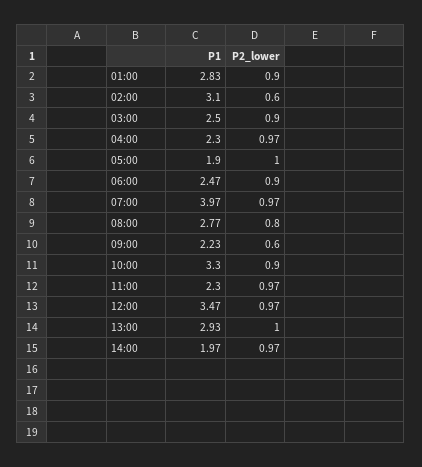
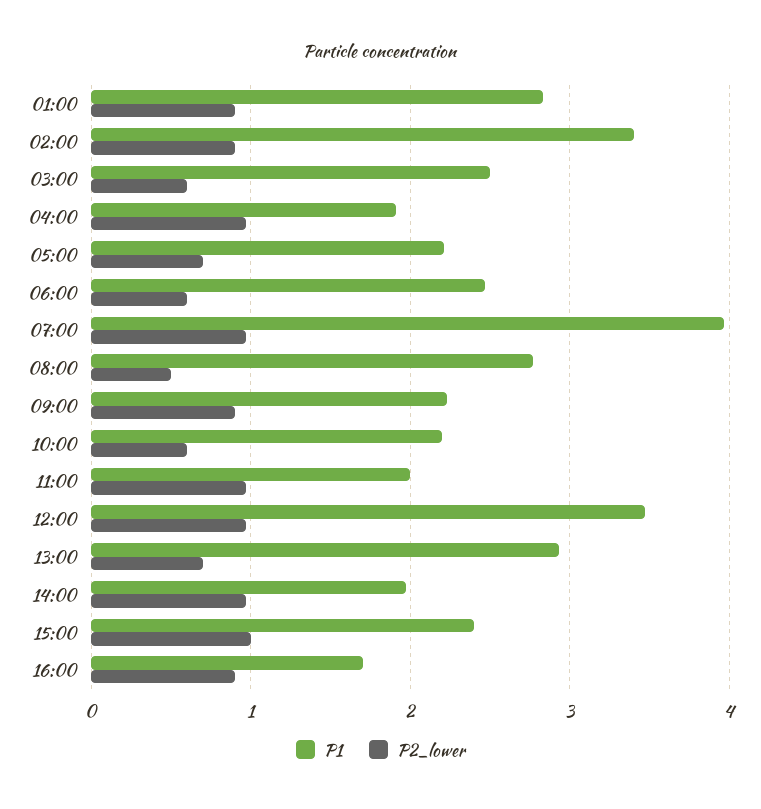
P1, 02:00: 3.1 -> 3.4
P2_lower, 02:00: 0.6 -> 0.9
P2_lower, 03:00: 0.9 -> 0.6
P1, 04:00: 2.3 -> 1.9
P1, 05:00: 1.9 -> 2.2
P2_lower, 05:00: 1 -> 0.7
P2_lower, 06:00: 0.9 -> 0.6
P2_lower, 08:00: 0.8 -> 0.5
P2_lower, 09:00: 0.6 -> 0.9
P1, 10:00: 3.3 -> 2.2
P2_lower, 10:00: 0.9 -> 0.6
P1, 11:00: 2.3 -> 2
P2_lower, 13:00: 1 -> 0.7
P1, 15:00: none -> 2.4
P2_lower, 15:00: none -> 1
P1, 16:00: none -> 1.7
P2_lower, 16:00: none -> 0.9

